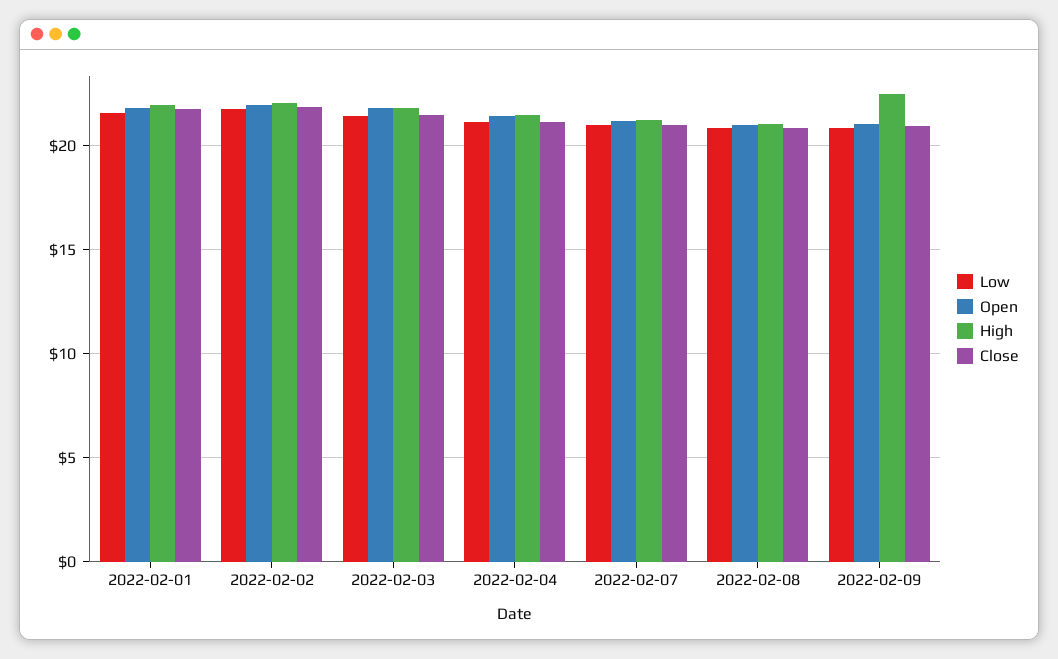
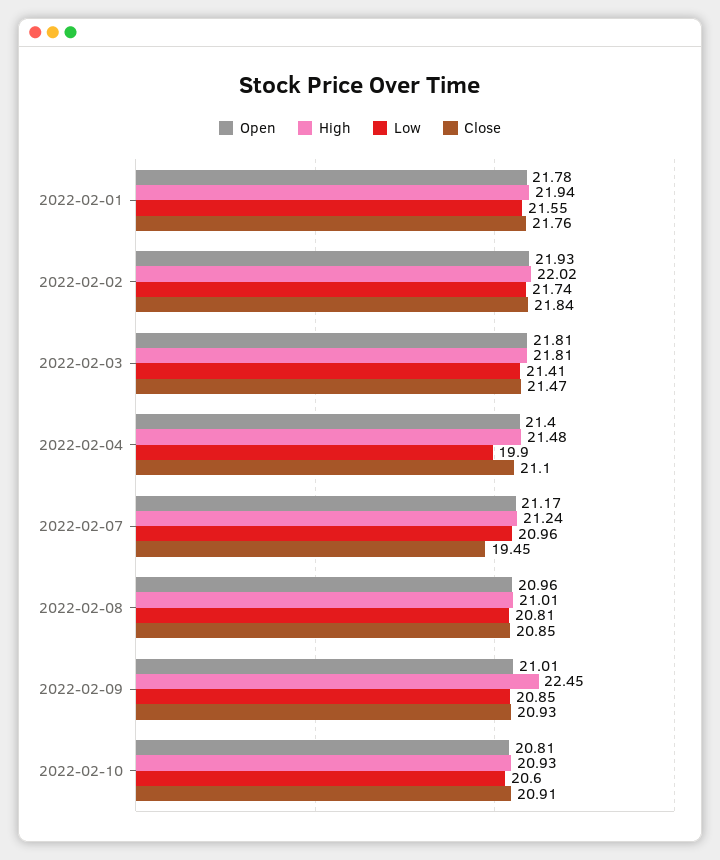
Low, 2022-02-04: 21 -> 19.9
Close, 2022-02-07: 21 -> 19.45
Open, 2022-02-10: none -> 20.81
High, 2022-02-10: none -> 20.93
Low, 2022-02-10: none -> 20.6
Close, 2022-02-10: none -> 20.91

